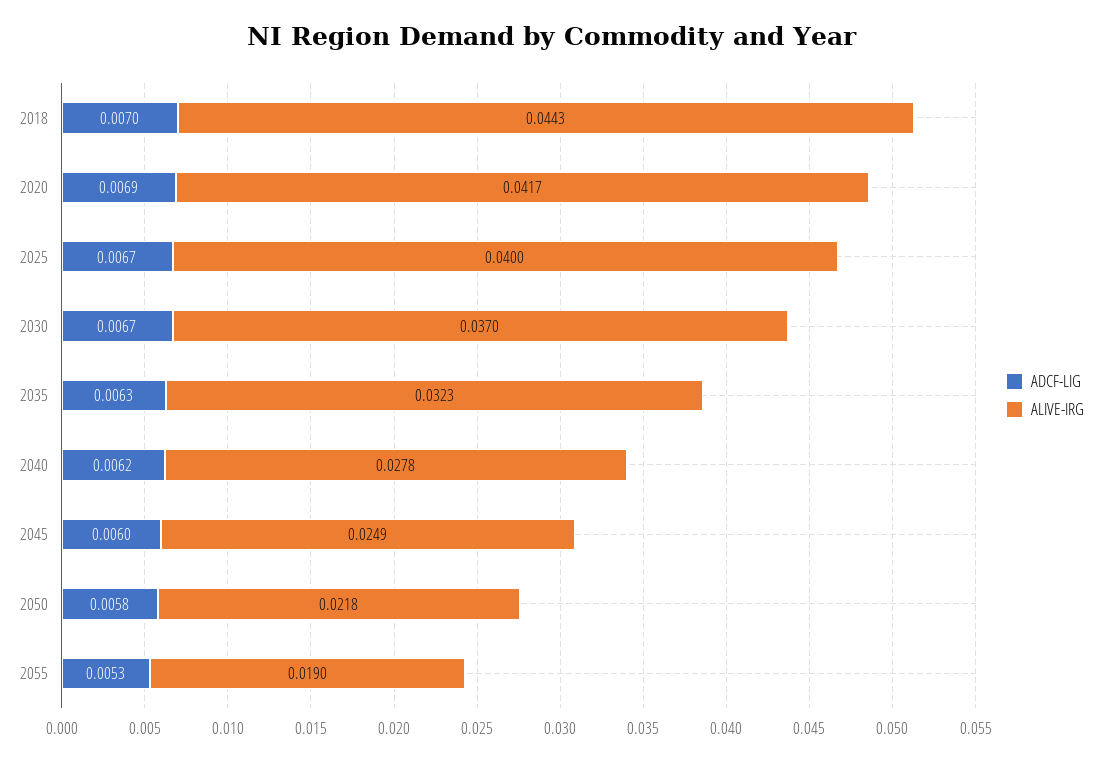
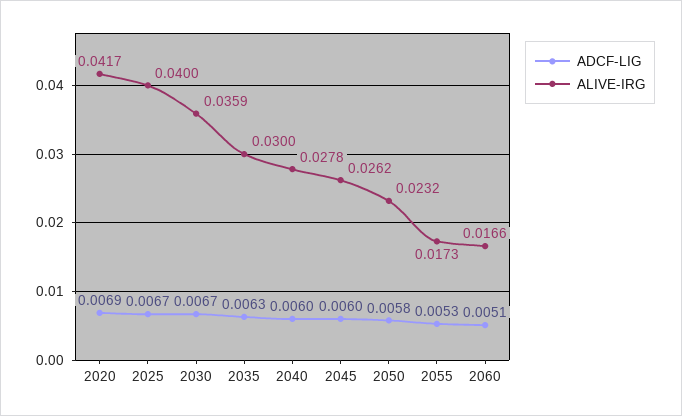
ADCF-LIG, 2018: 0.007 -> none
ALIVE-IRG, 2018: 0.0443 -> none
ALIVE-IRG, 2030: 0.037 -> 0.0359
ALIVE-IRG, 2035: 0.0323 -> 0.03
ADCF-LIG, 2040: 0.0062 -> 0.006
ALIVE-IRG, 2045: 0.0249 -> 0.0262
ALIVE-IRG, 2050: 0.0218 -> 0.0232
ALIVE-IRG, 2055: 0.019 -> 0.0173
ADCF-LIG, 2060: none -> 0.0051
ALIVE-IRG, 2060: none -> 0.0166

